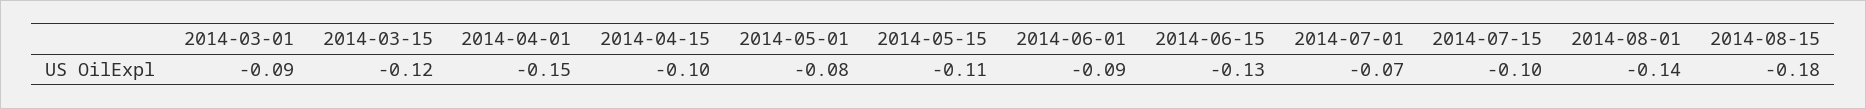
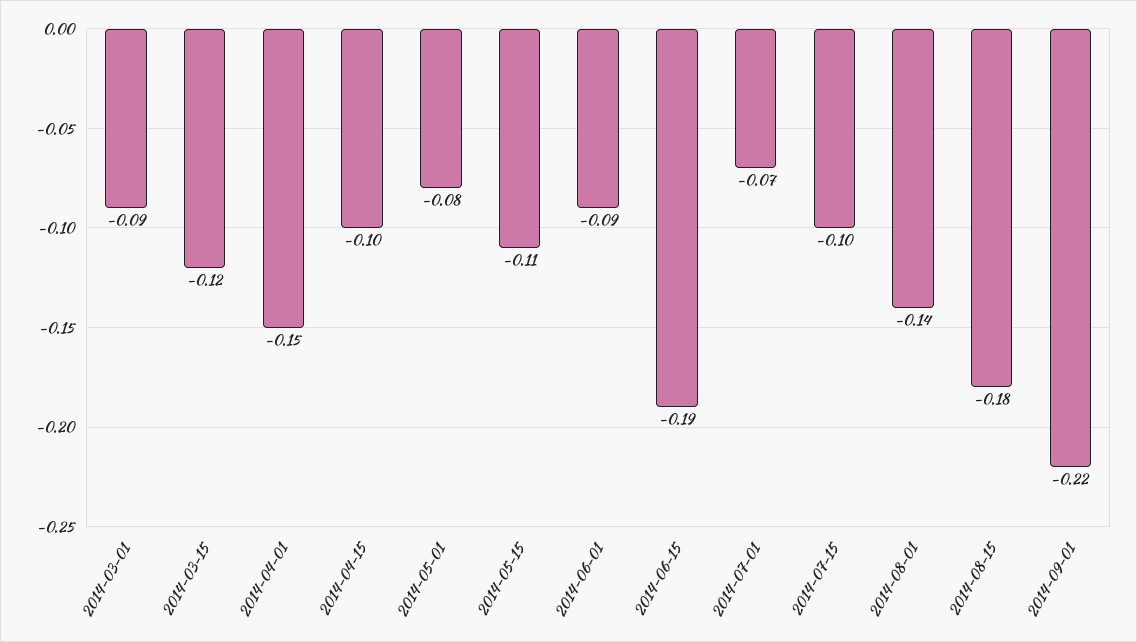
2014-06-15: -0.13 -> -0.19
2014-09-01: none -> -0.22

